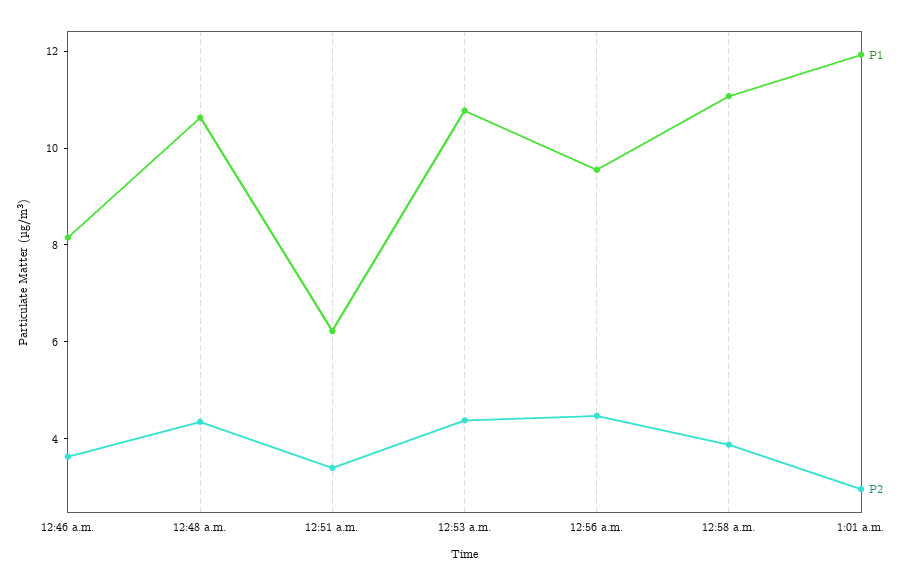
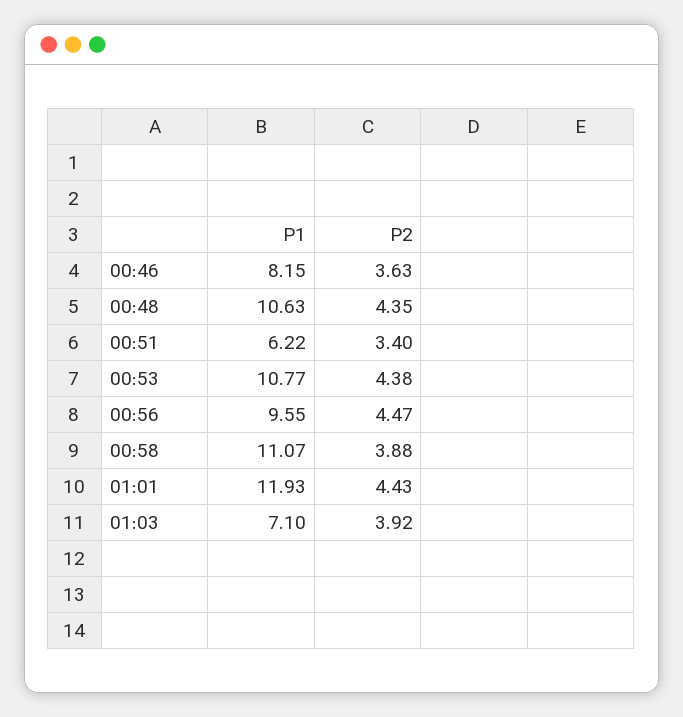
P2, 1:01 a.m.: 3 -> 4.43
P1, 01:03: none -> 7.1
P2, 01:03: none -> 3.92

